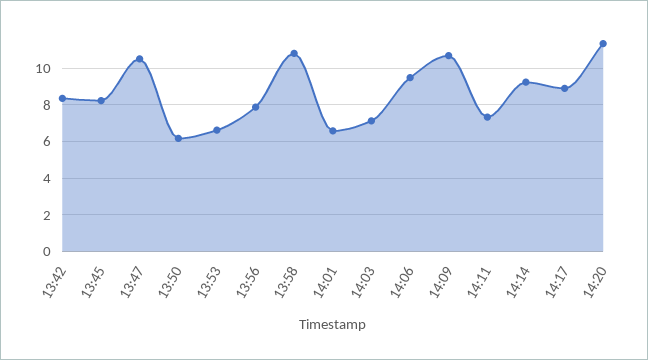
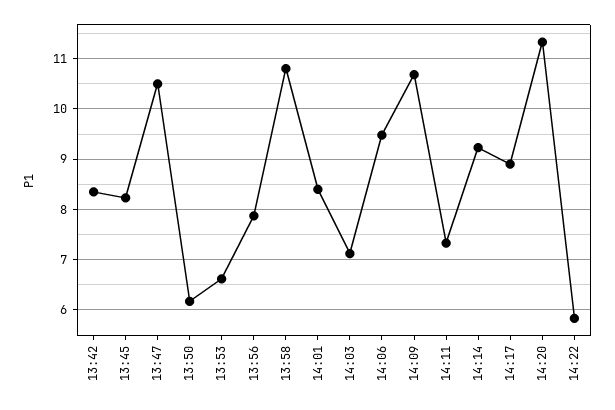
14:01: 6.5 -> 8.4
14:22: none -> 5.8

